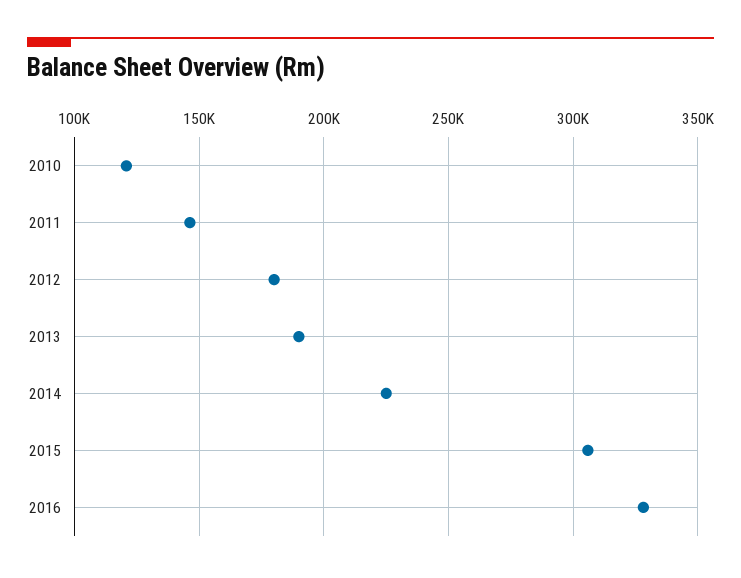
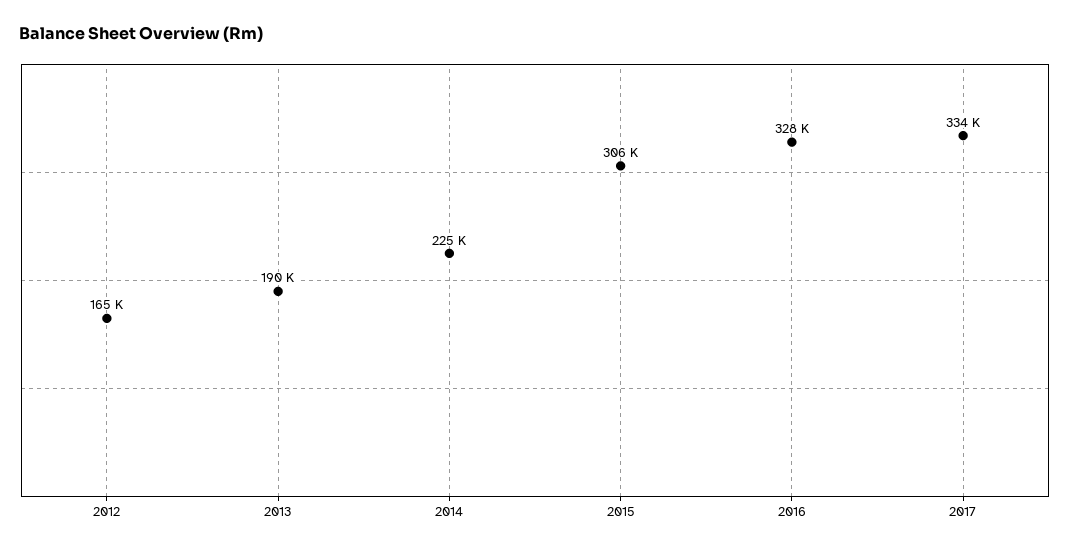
2010: 120000 -> none
2011: 145000 -> none
2012: 180000 -> 165000
2017: none -> 334000

